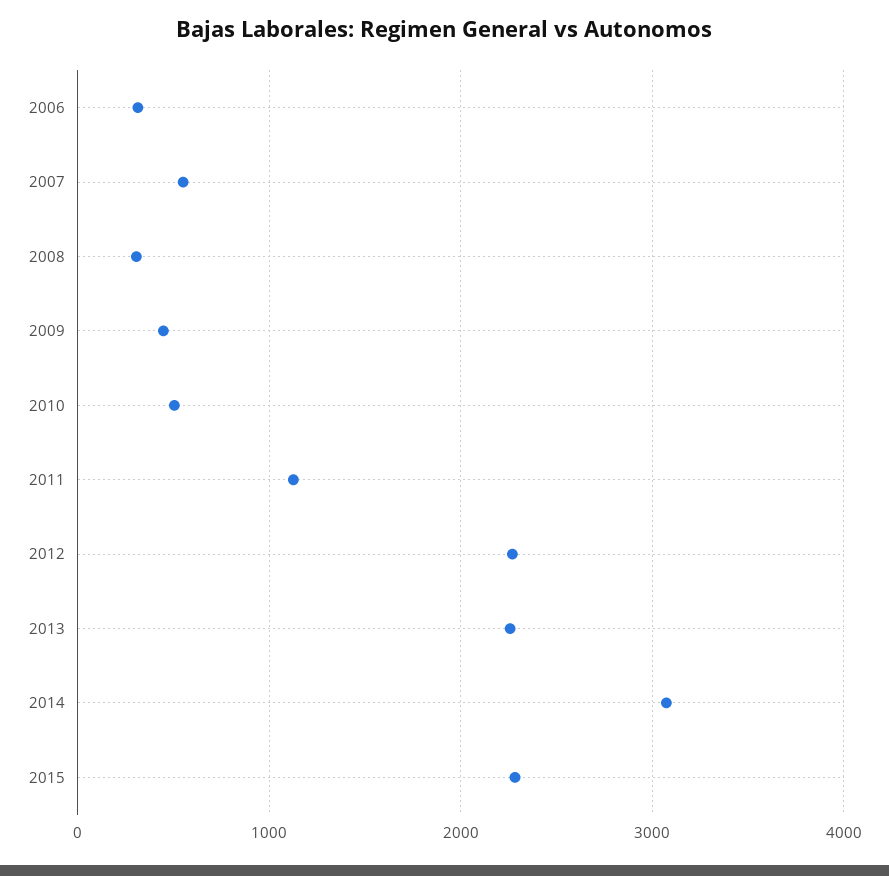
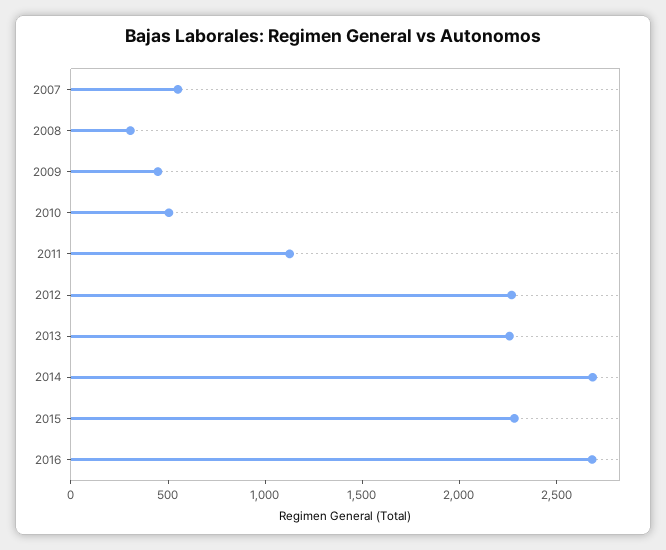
2006: 300 -> none
2014: 3100 -> 2700
2016: none -> 2700

